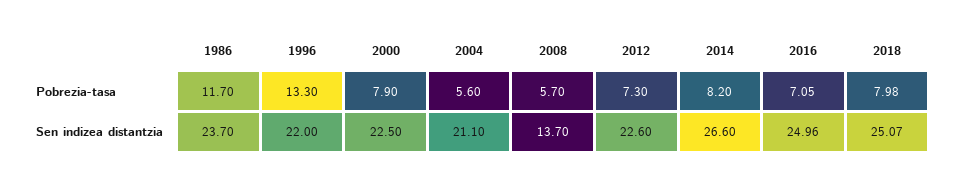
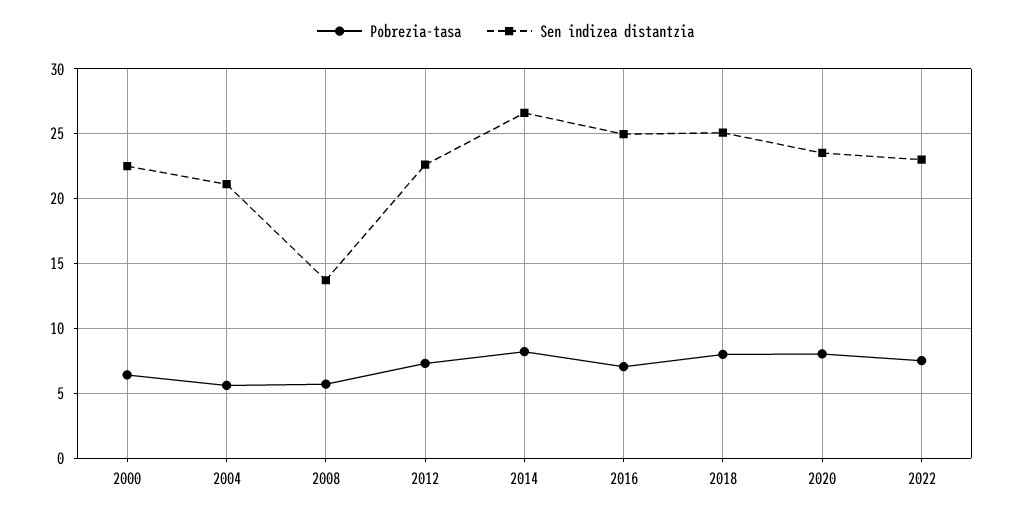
Pobrezia-tasa, 1986: 11.7 -> none
Pobrezia-tasa, 1996: 13.3 -> none
Pobrezia-tasa, 2000: 7.9 -> 6.5
Sen indizea distantzia, 1986: 23.7 -> none
Sen indizea distantzia, 1996: 22 -> none
Pobrezia-tasa, 2020: none -> 8
Sen indizea distantzia, 2020: none -> 23.5
Pobrezia-tasa, 2022: none -> 7.5
Sen indizea distantzia, 2022: none -> 23

